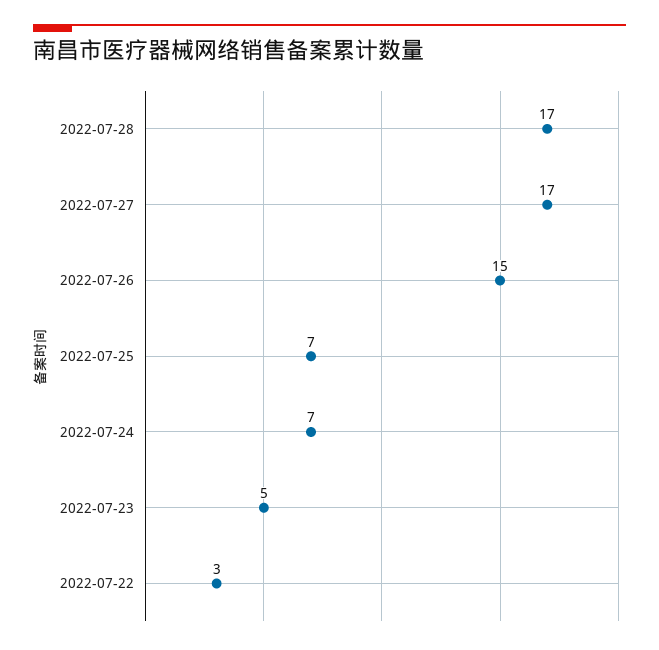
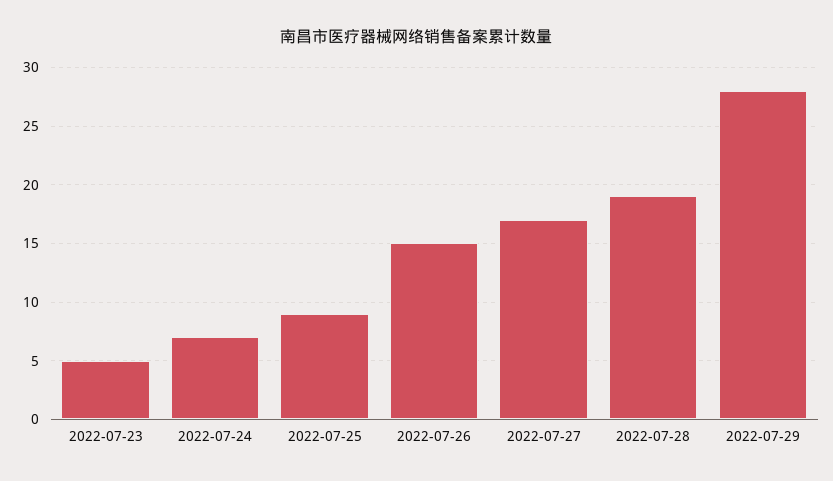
2022-07-28: 17 -> 19
2022-07-25: 7 -> 9
2022-07-22: 3 -> none
2022-07-29: none -> 28

